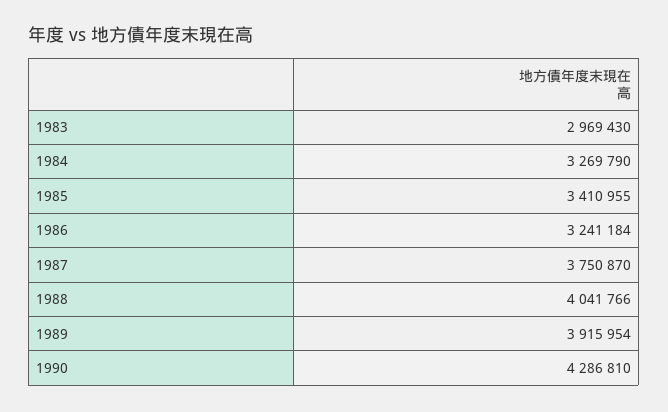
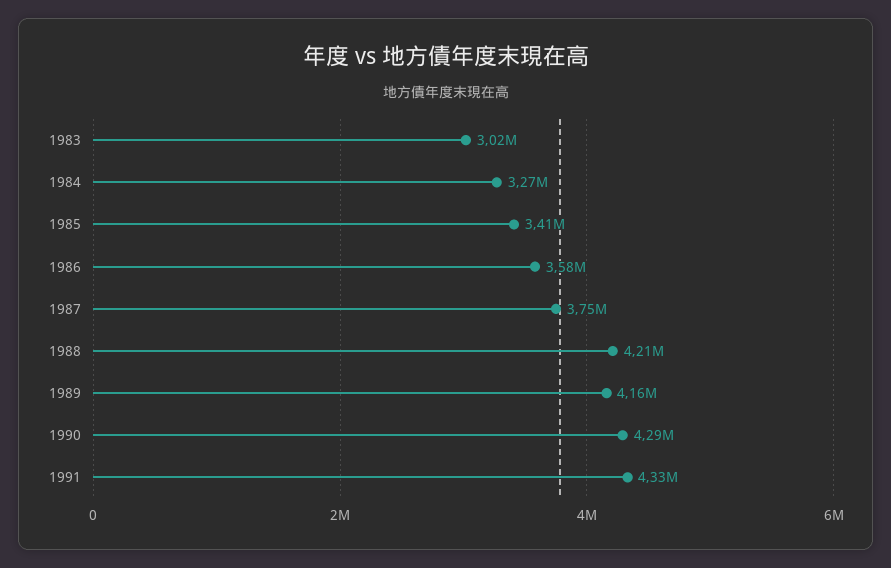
1983: 2969430 -> 3020000
1986: 3241184 -> 3580000
1988: 4041766 -> 4210000
1989: 3915954 -> 4160000
1991: none -> 4330000

